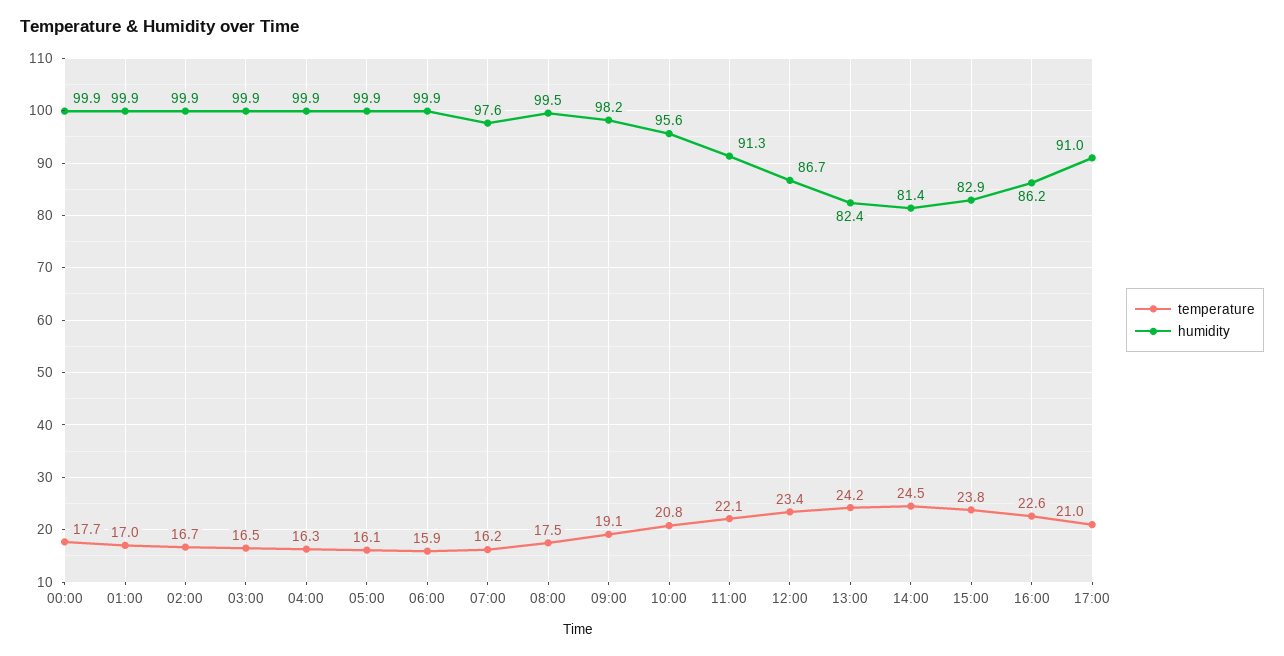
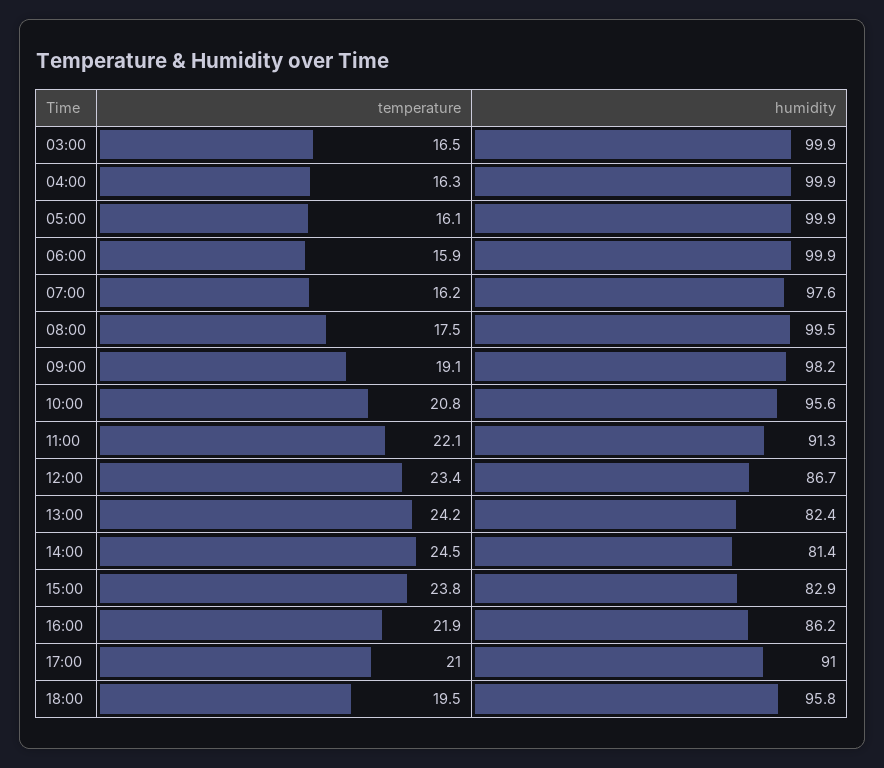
temperature, 00:00: 17.7 -> none
humidity, 00:00: 99.9 -> none
temperature, 01:00: 17 -> none
humidity, 01:00: 99.9 -> none
temperature, 02:00: 16.7 -> none
humidity, 02:00: 99.9 -> none
temperature, 16:00: 22.6 -> 21.9
temperature, 18:00: none -> 19.5
humidity, 18:00: none -> 95.8

